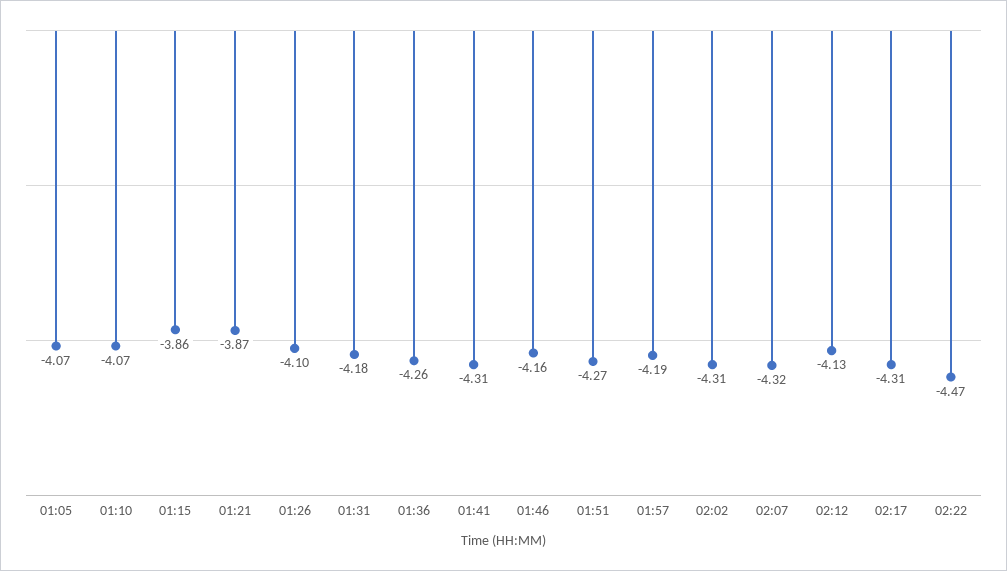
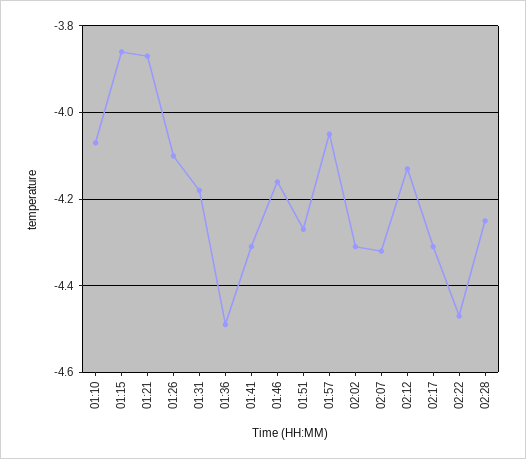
01:05: -4.07 -> none
01:36: -4.26 -> -4.5
01:57: -4.19 -> -4.05
02:28: none -> -4.25

